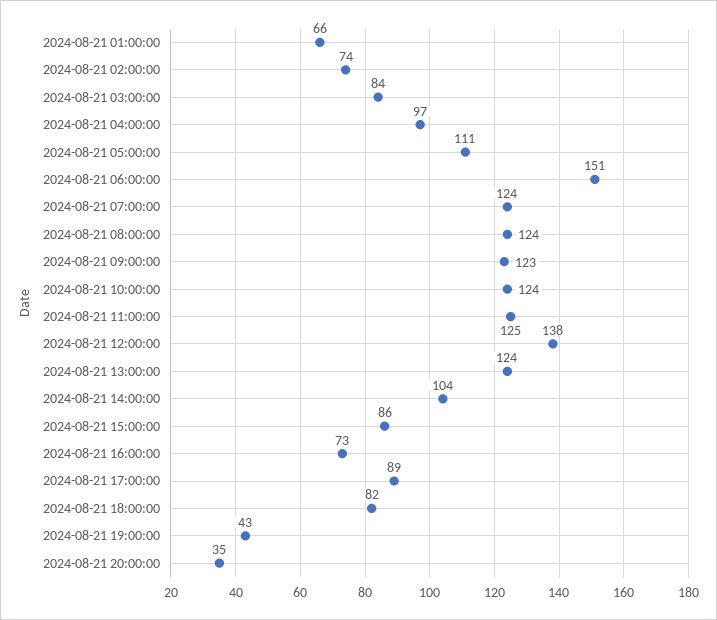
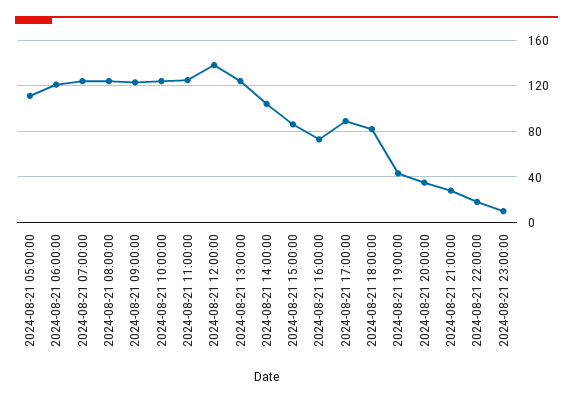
2024-08-21 01:00:00: 66 -> none
2024-08-21 02:00:00: 74 -> none
2024-08-21 03:00:00: 84 -> none
2024-08-21 04:00:00: 97 -> none
2024-08-21 06:00:00: 151 -> 120
2024-08-21 21:00:00: none -> 30
2024-08-21 22:00:00: none -> 20
2024-08-21 23:00:00: none -> 10

